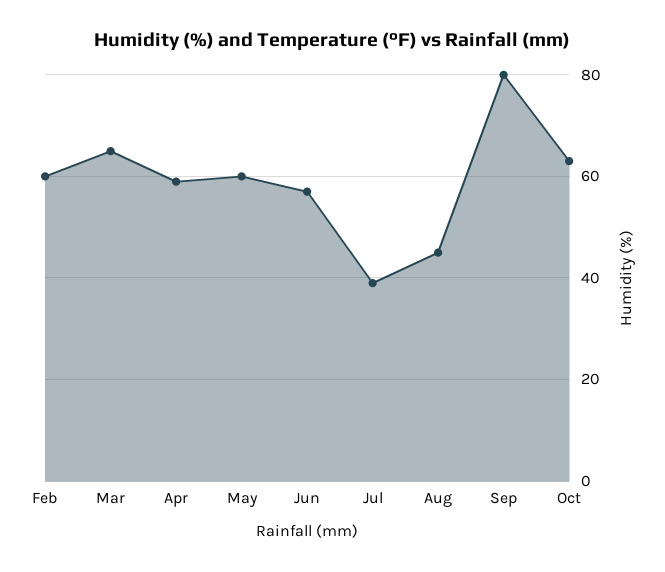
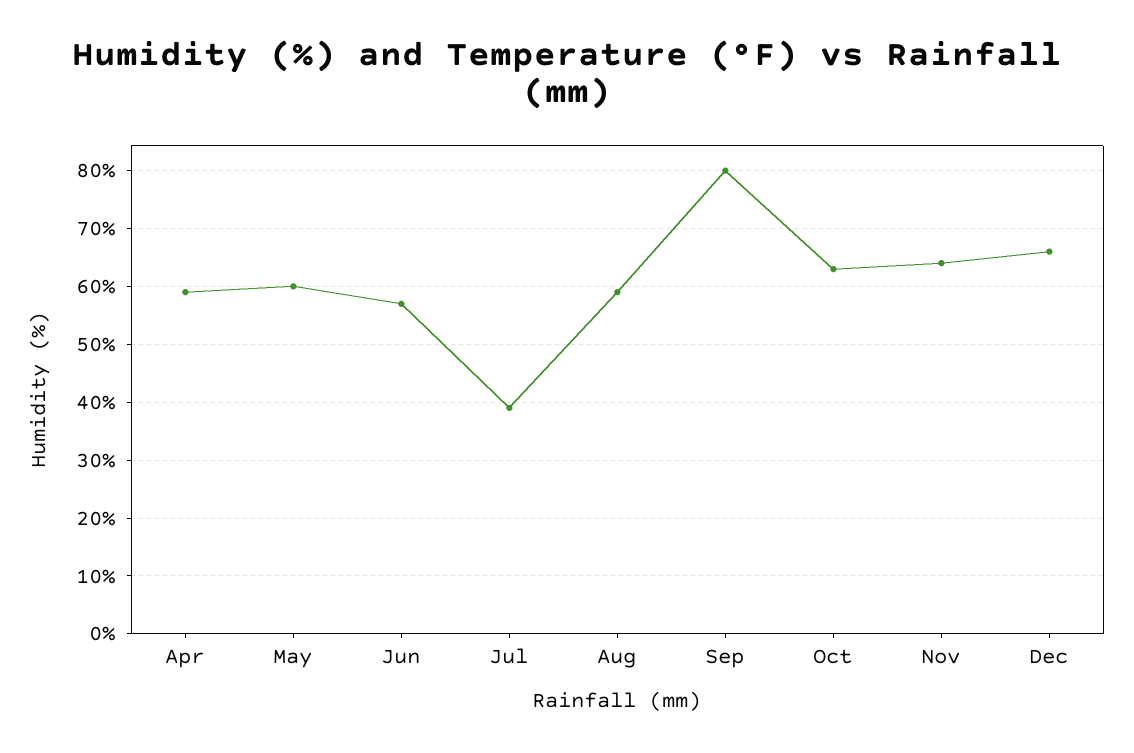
Feb: 60 -> none
Mar: 65 -> none
Aug: 45 -> 60
Nov: none -> 65
Dec: none -> 65

